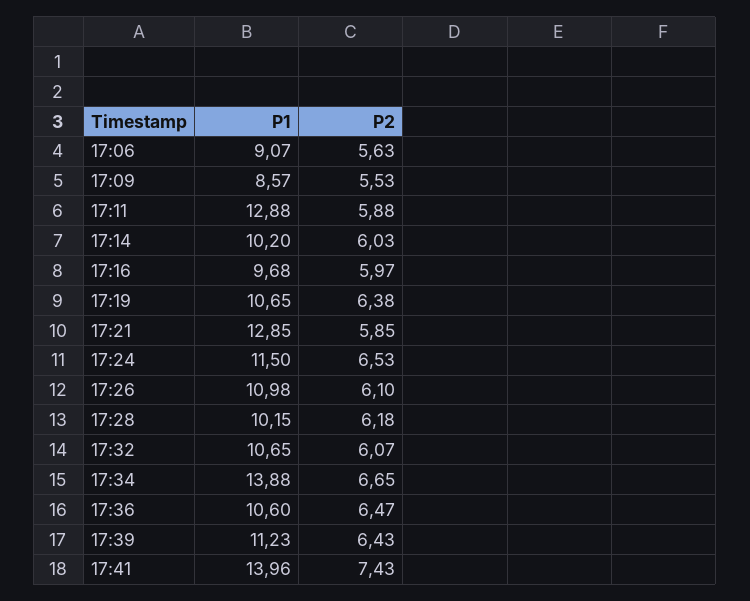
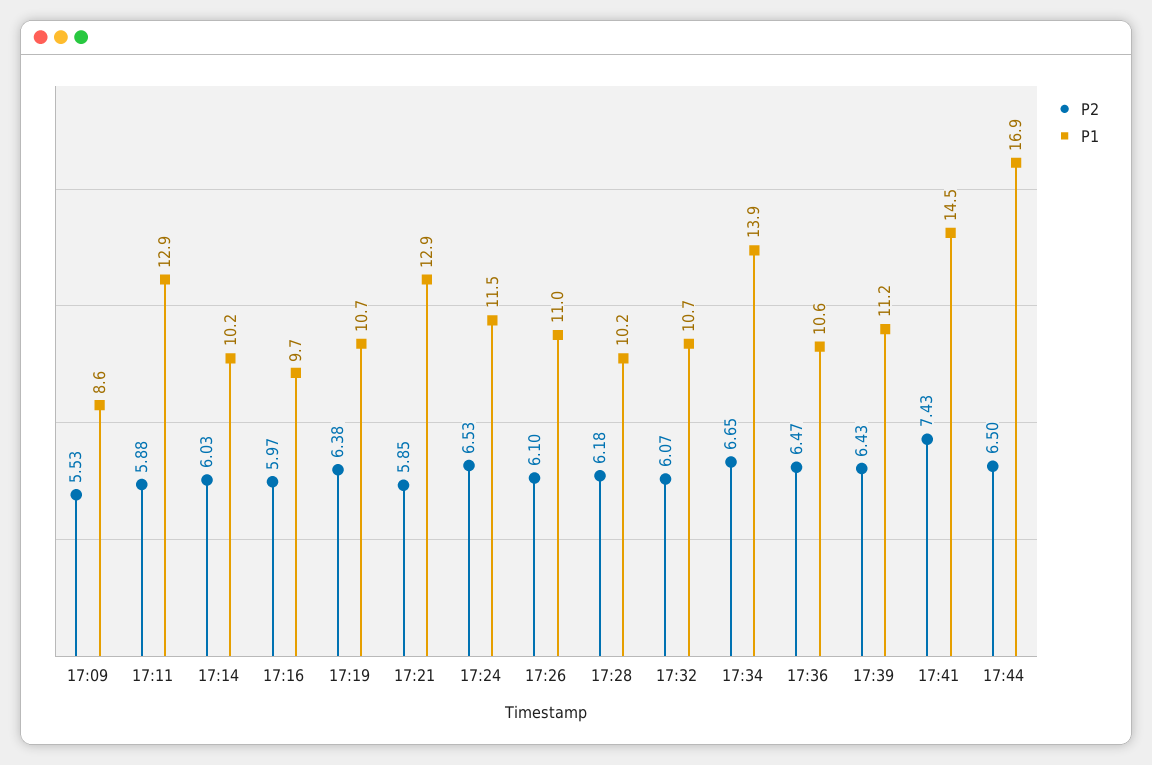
P1, 17:06: 9.07 -> none
P2, 17:06: 5.63 -> none
P1, 17:41: 13.96 -> 14.5
P2, 17:44: none -> 6.5
P1, 17:44: none -> 16.9

